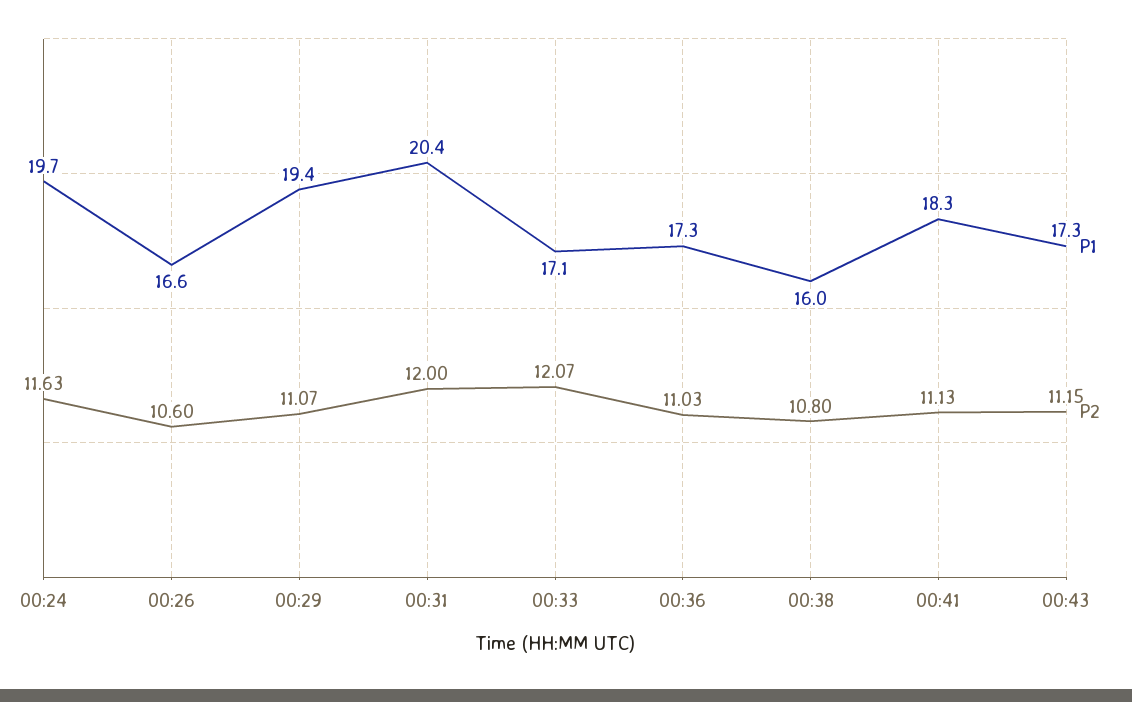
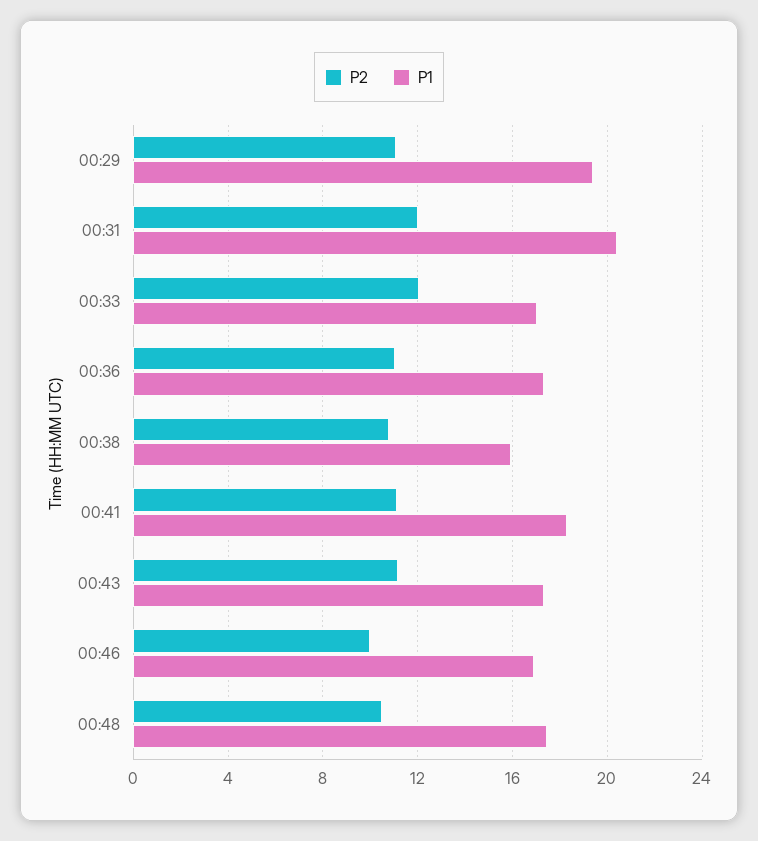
P1, 00:24: 19.7 -> none
P2, 00:24: 11.63 -> none
P1, 00:26: 16.6 -> none
P2, 00:26: 10.6 -> none
P2, 00:46: none -> 10
P1, 00:46: none -> 17
P2, 00:48: none -> 10.5
P1, 00:48: none -> 17.5

